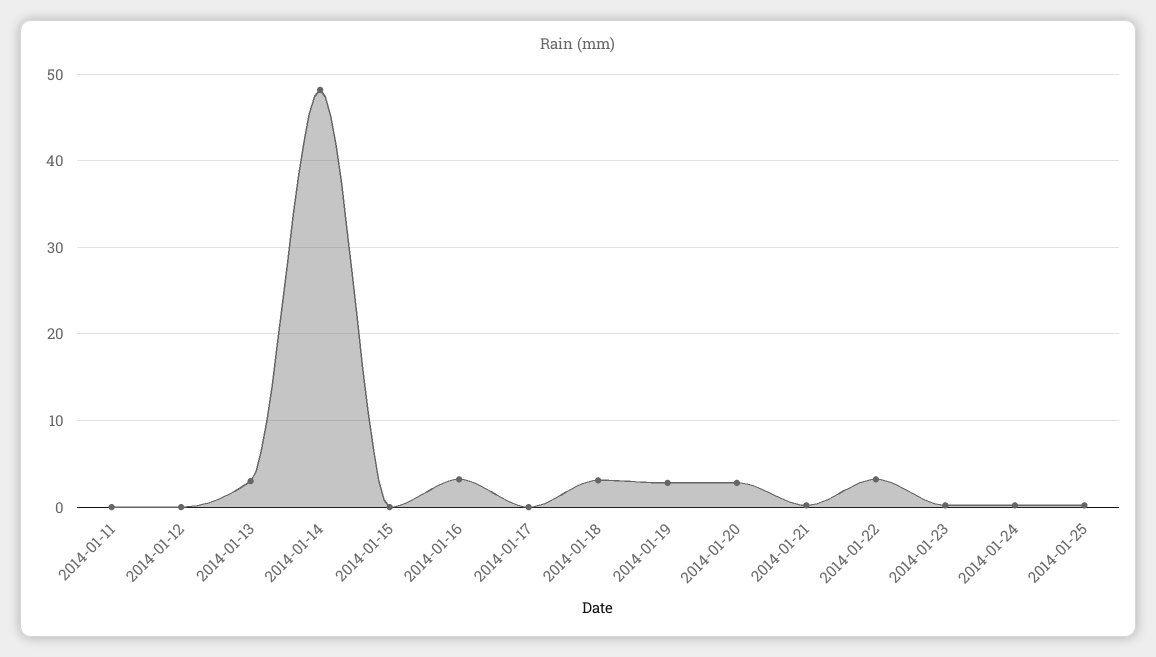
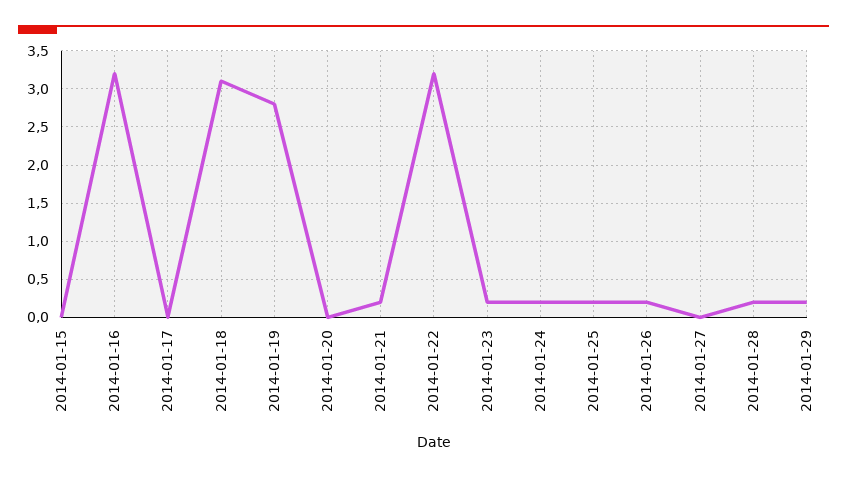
2014-01-11: 0 -> none
2014-01-12: 0 -> none
2014-01-13: 3 -> none
2014-01-14: 48 -> none
2014-01-20: 3 -> 0
2014-01-26: none -> 0.2
2014-01-27: none -> 0
2014-01-28: none -> 0.2
2014-01-29: none -> 0.2

